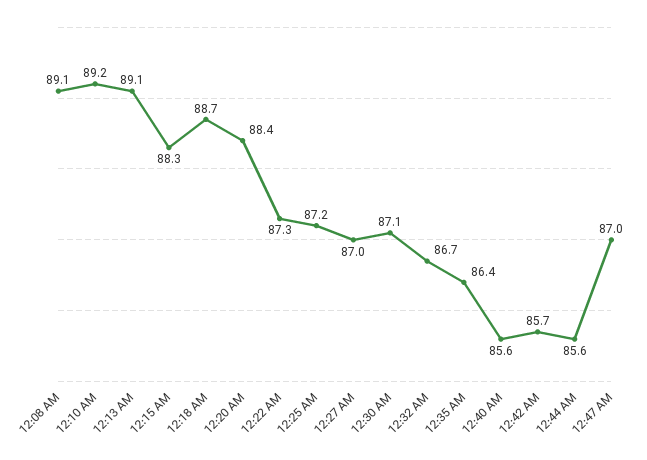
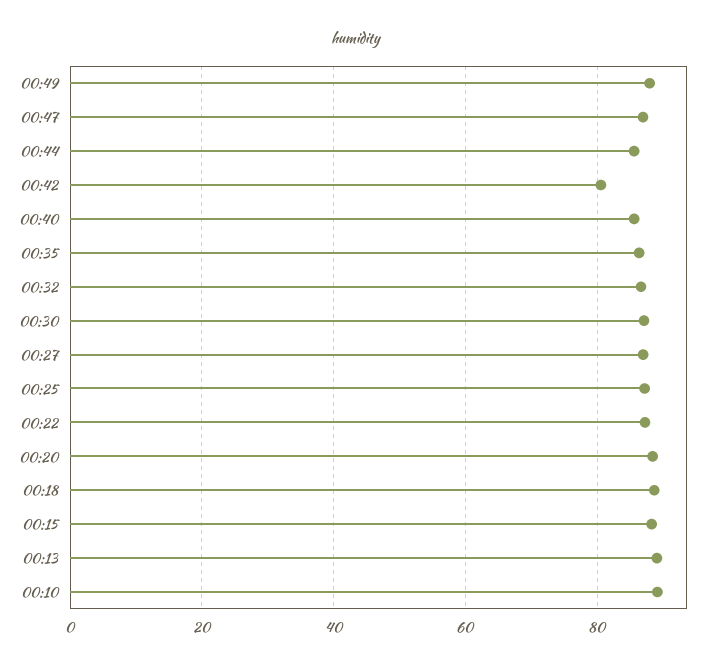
12:08 AM: 89.1 -> none
12:42 AM: 85.7 -> 80
00:49: none -> 88

